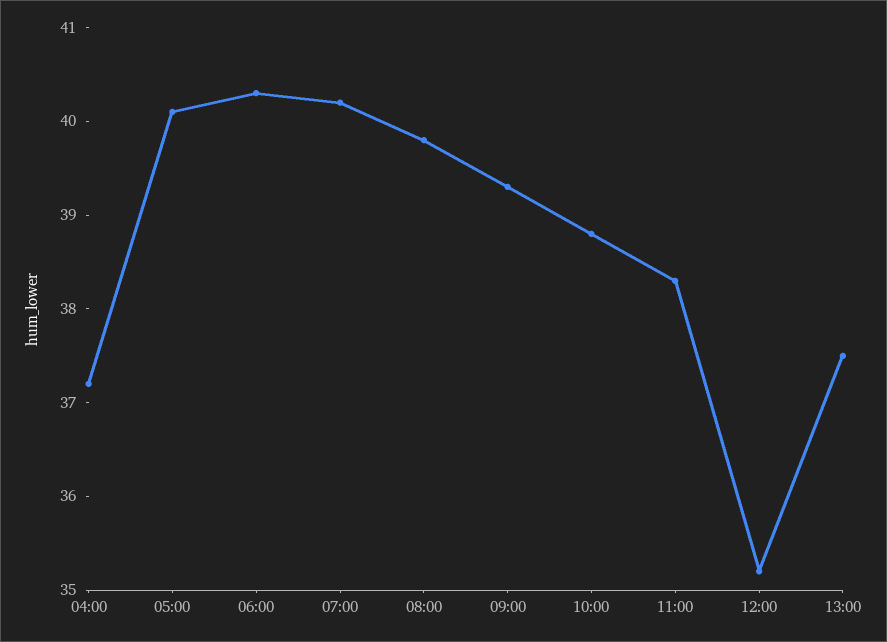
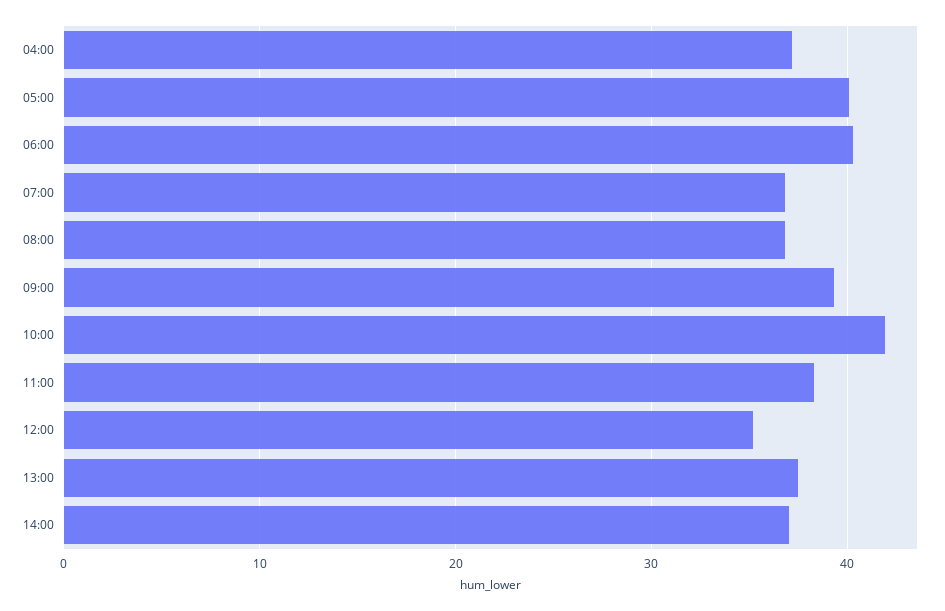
07:00: 40.2 -> 37
08:00: 39.8 -> 37
10:00: 38.8 -> 42
14:00: none -> 37

